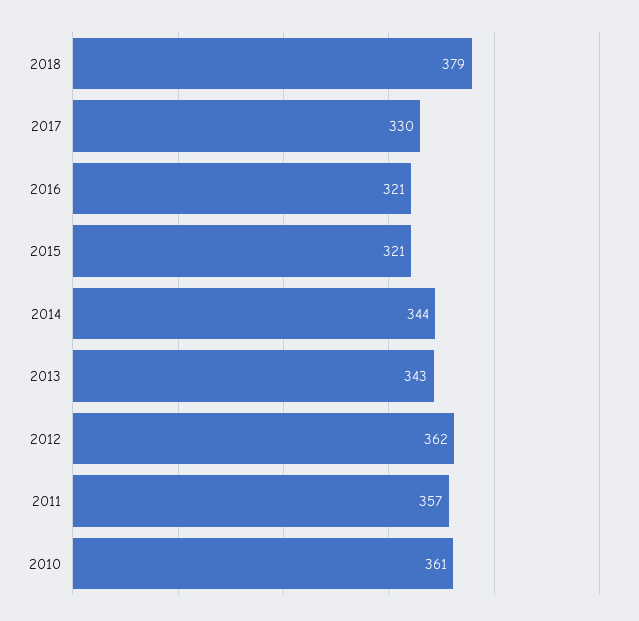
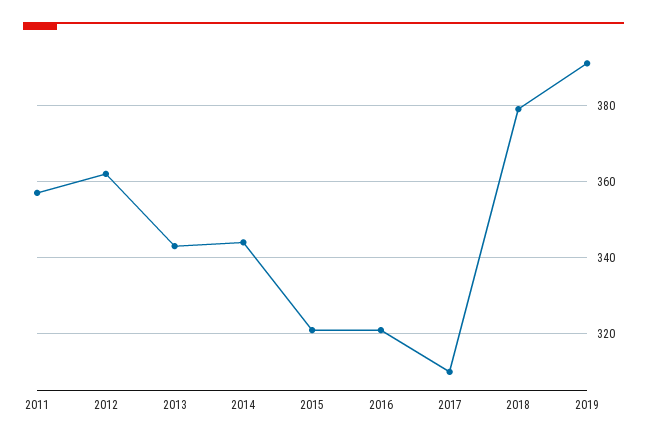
2017: 330 -> 310
2010: 361 -> none
2019: none -> 390

